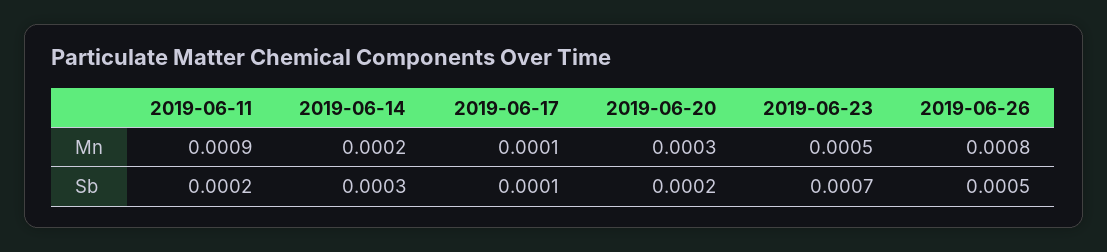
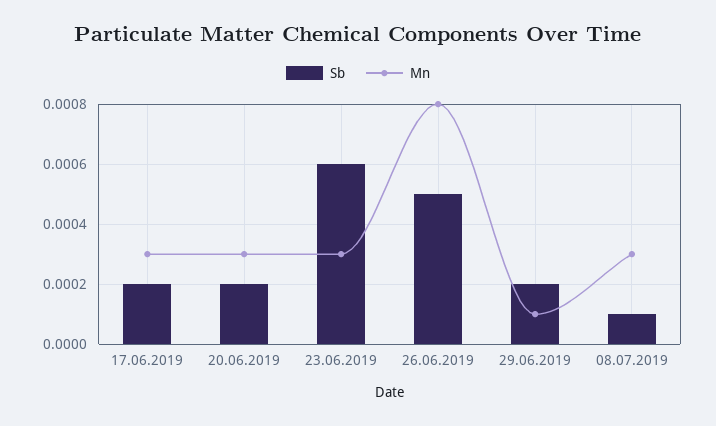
Mn, 2019-06-11: 0.0009 -> none
Mn, 2019-06-14: 0.0002 -> none
Mn, 2019-06-17: 0.0001 -> 0.0003
Mn, 2019-06-23: 0.0005 -> 0.0003
Sb, 2019-06-11: 0.0002 -> none
Sb, 2019-06-14: 0.0003 -> none
Sb, 2019-06-17: 0.0001 -> 0.0002
Sb, 2019-06-23: 0.0007 -> 0.0006
Sb, 29.06.2019: none -> 0.0002
Mn, 29.06.2019: none -> 0.0001
Sb, 08.07.2019: none -> 0.0001
Mn, 08.07.2019: none -> 0.0003

